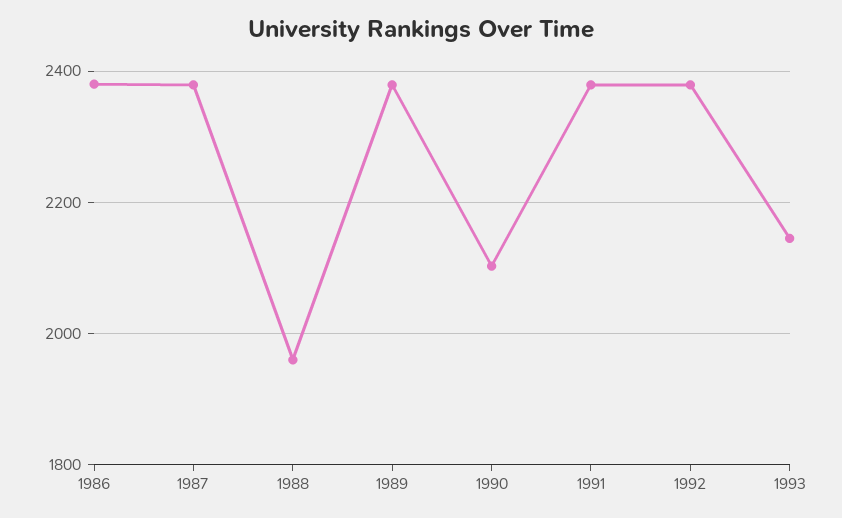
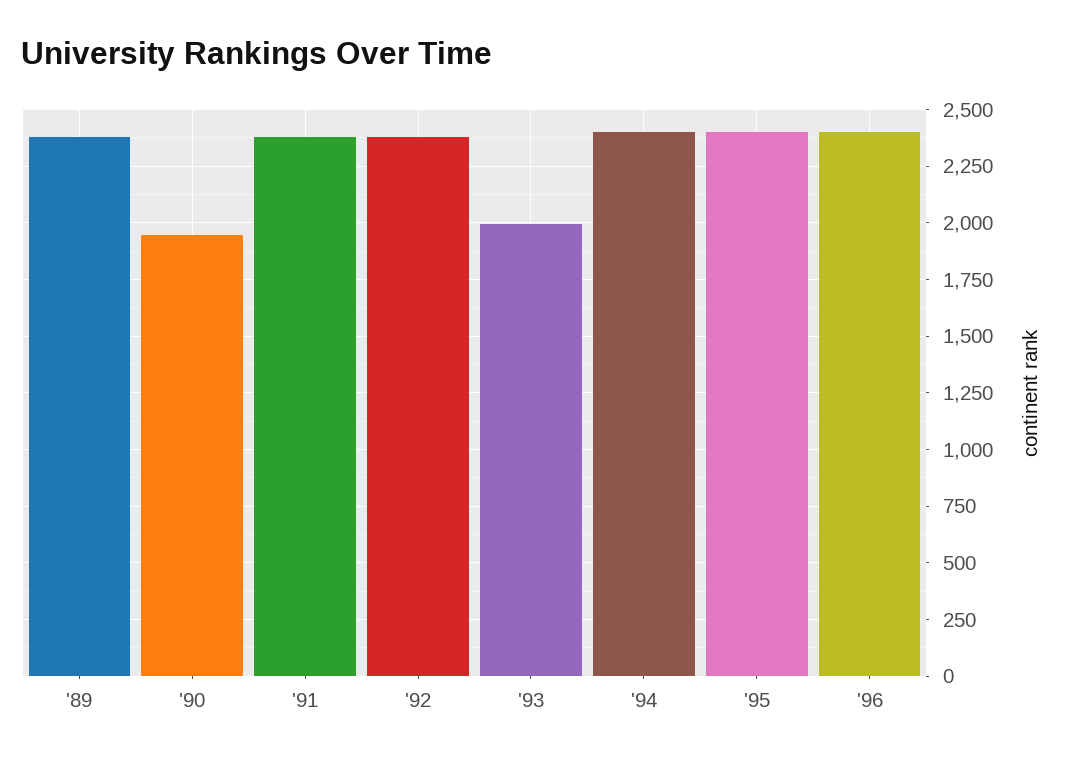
1986: 2380 -> none
1987: 2380 -> none
1988: 1960 -> none
1990: 2100 -> 1950
1993: 2140 -> 2000
'94: none -> 2400
'95: none -> 2400
'96: none -> 2400

